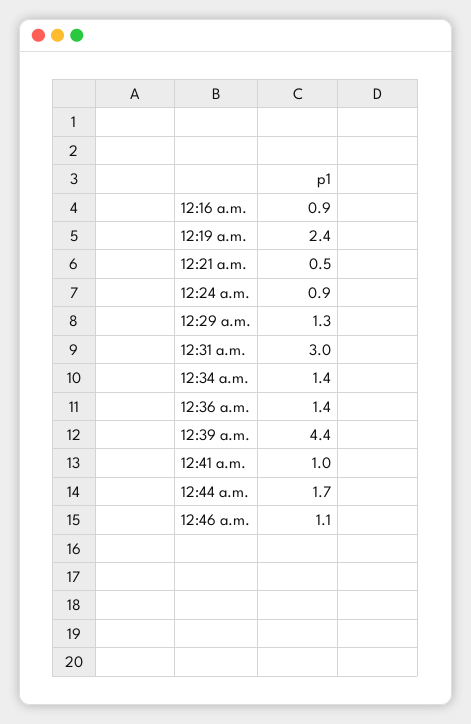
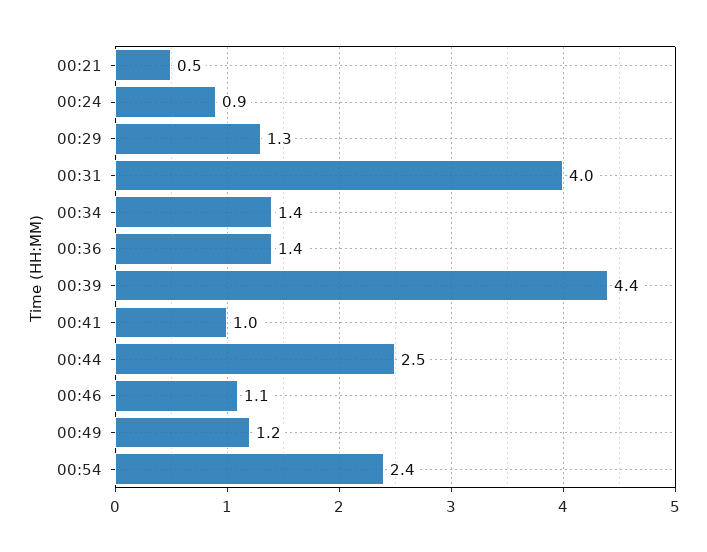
12:16 a.m.: 0.9 -> none
12:19 a.m.: 2.4 -> none
12:31 a.m.: 3 -> 4
12:44 a.m.: 1.7 -> 2.5
00:49: none -> 1.2
00:54: none -> 2.4

